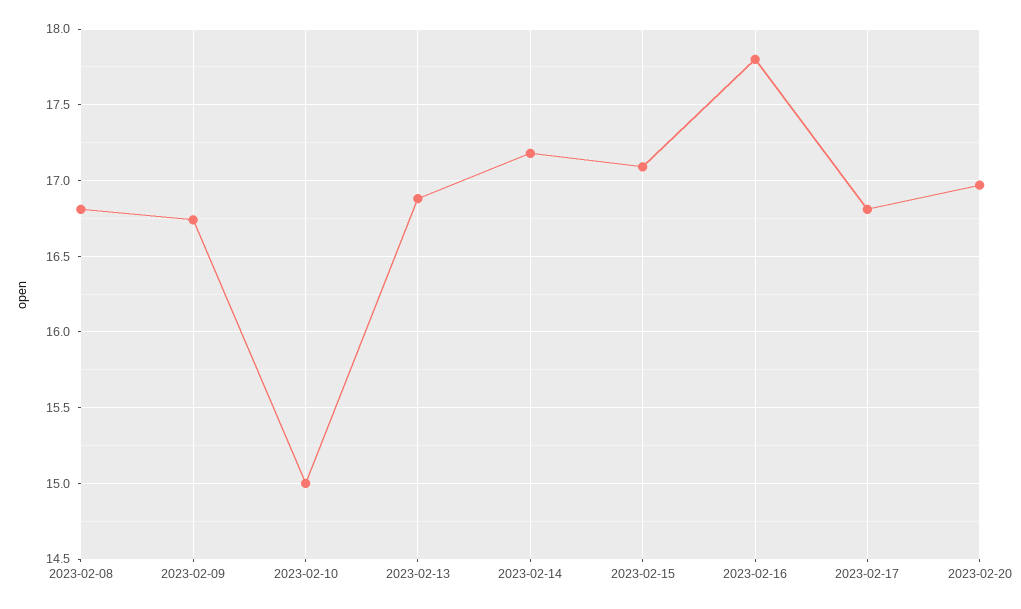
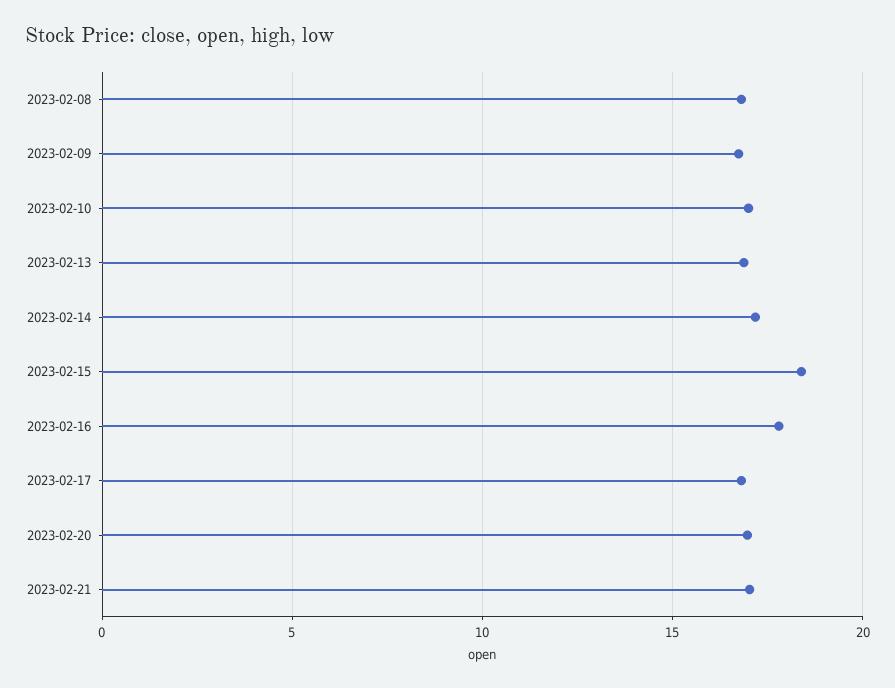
2023-02-10: 15 -> 17
2023-02-15: 17.1 -> 18.5
2023-02-21: none -> 17

